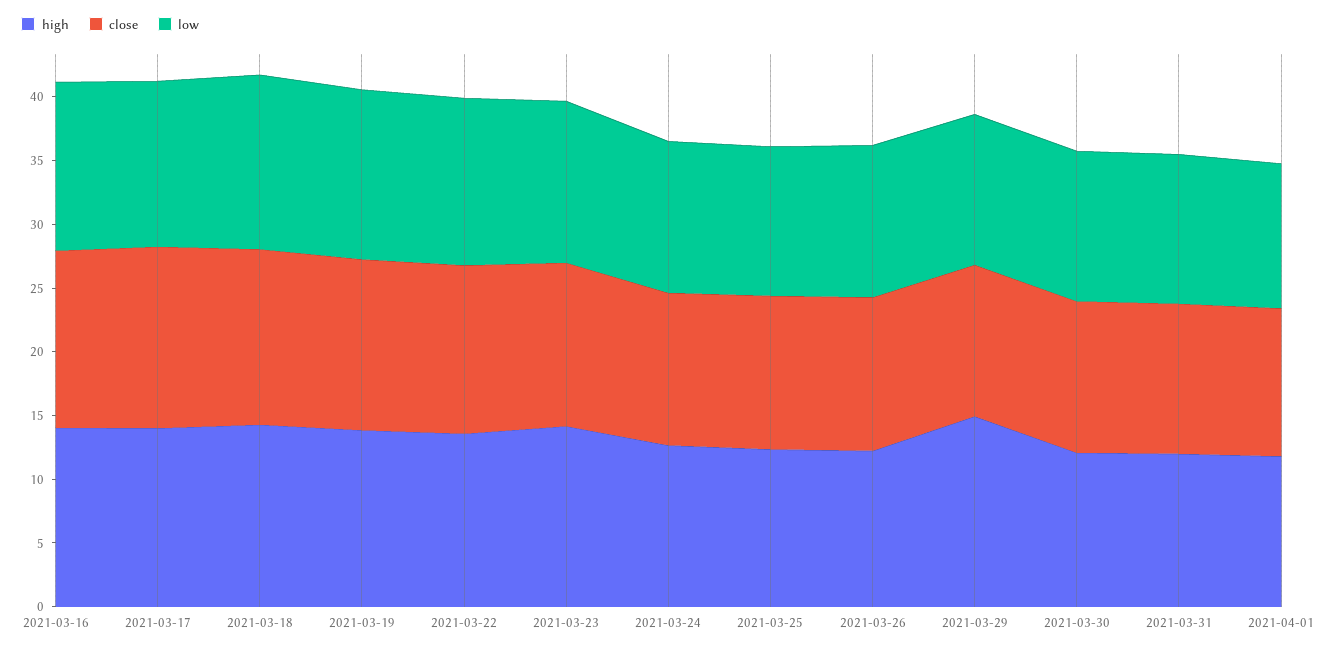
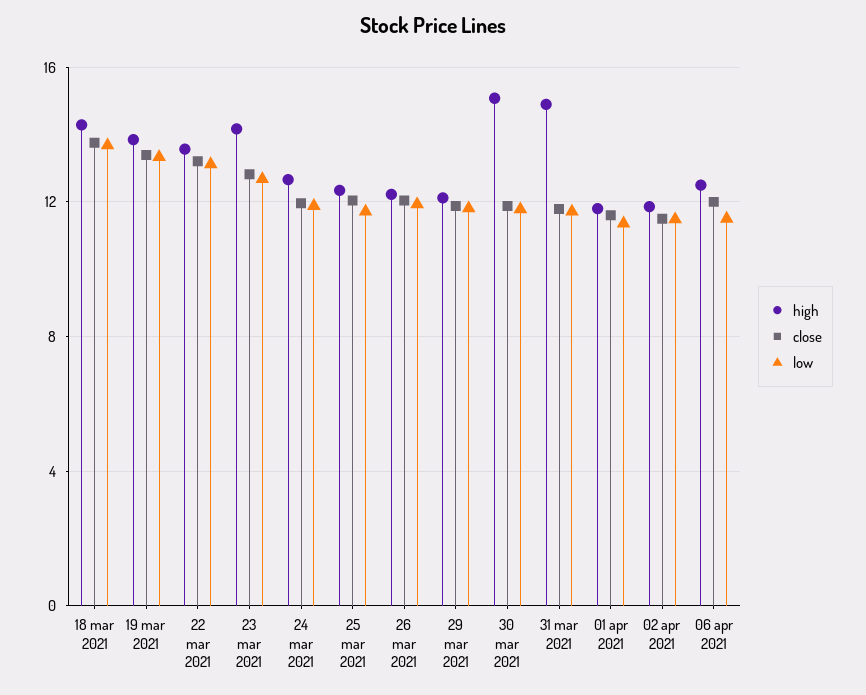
high, 2021-03-16: 14 -> none
close, 2021-03-16: 14 -> none
low, 2021-03-16: 13 -> none
high, 2021-03-17: 14 -> none
close, 2021-03-17: 14 -> none
low, 2021-03-17: 13 -> none
high, 2021-03-29: 15 -> 12
high, 2021-03-30: 12 -> 15
high, 2021-03-31: 12 -> 15
high, 02 apr 2021: none -> 12
close, 02 apr 2021: none -> 11.5
low, 02 apr 2021: none -> 11.5
high, 06 apr 2021: none -> 12.5
close, 06 apr 2021: none -> 12
low, 06 apr 2021: none -> 11.5

